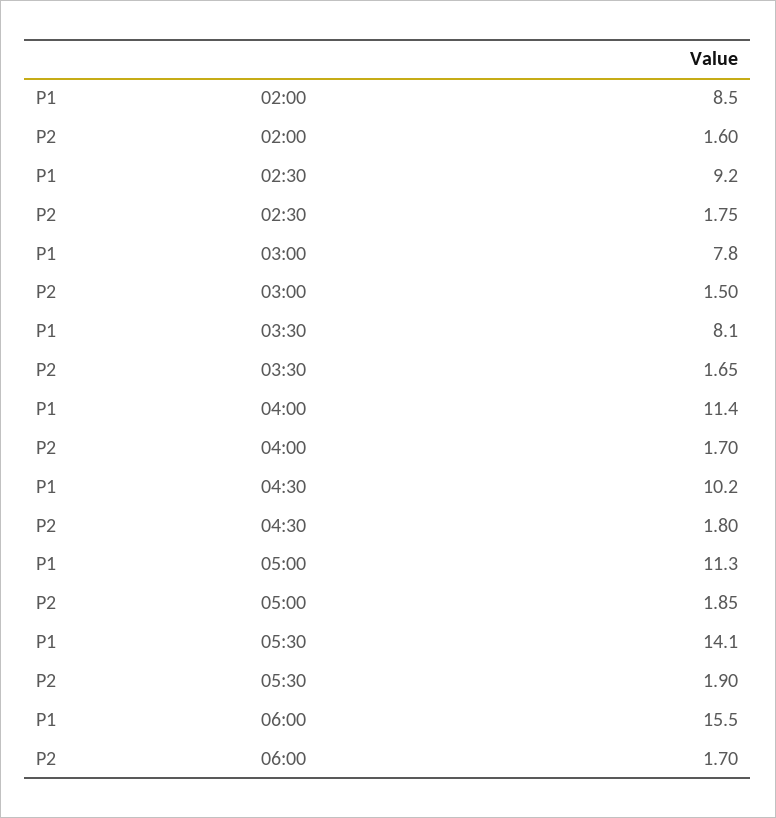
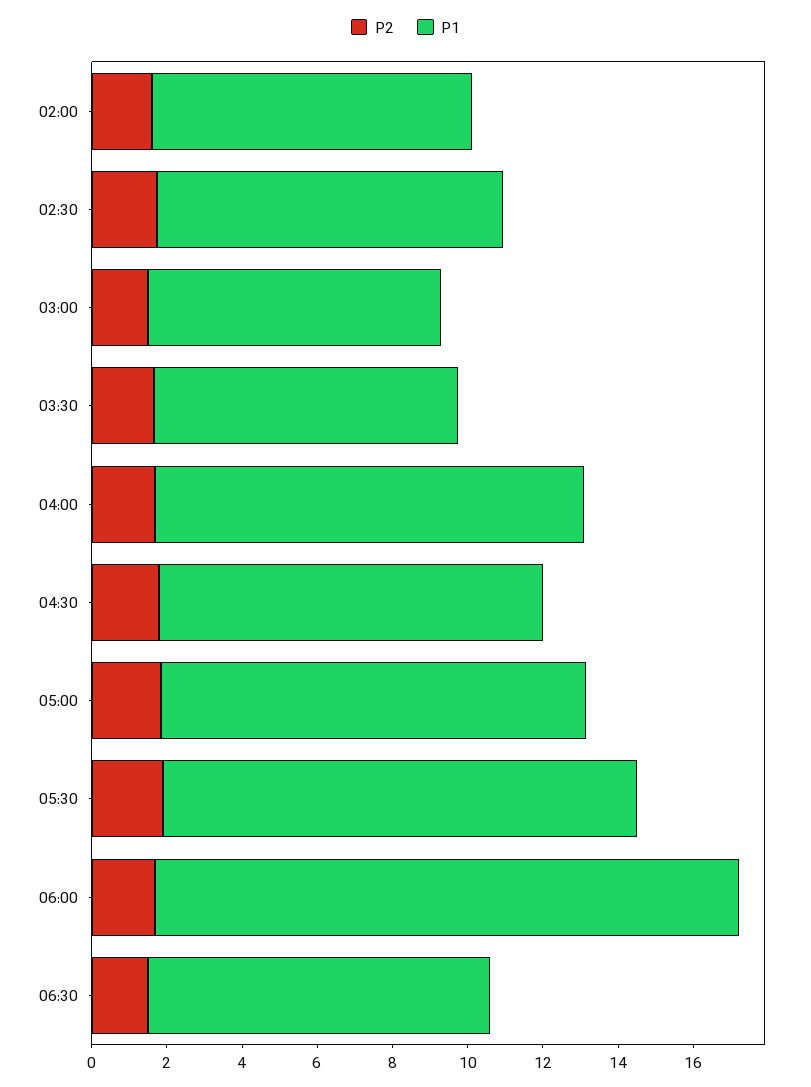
P1, 05:30: 14.1 -> 12.5
P2, 06:30: none -> 1.5
P1, 06:30: none -> 9

